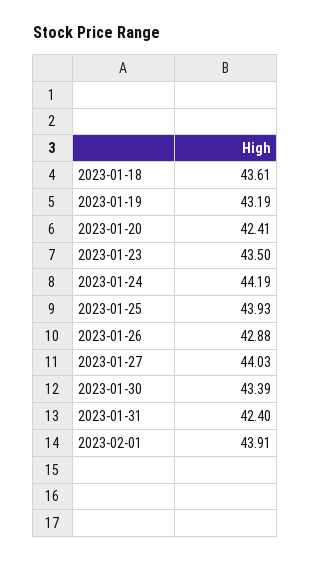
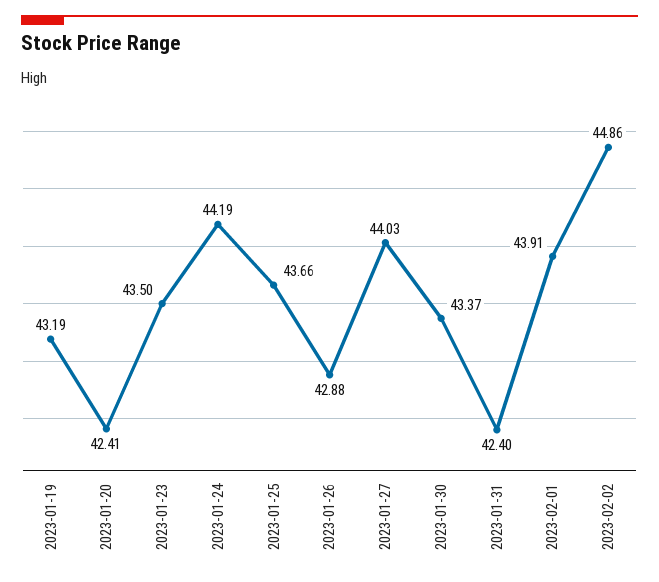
2023-01-18: 43.61 -> none
2023-01-25: 43.93 -> 43.66
2023-01-30: 43.39 -> 43.37
2023-02-02: none -> 44.86

